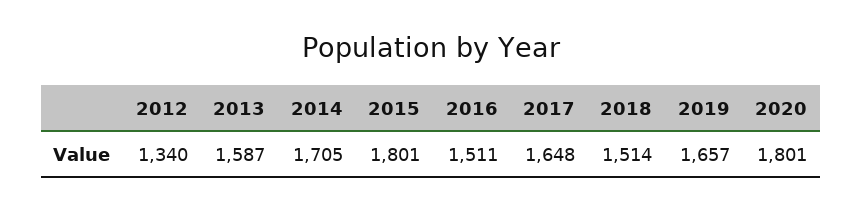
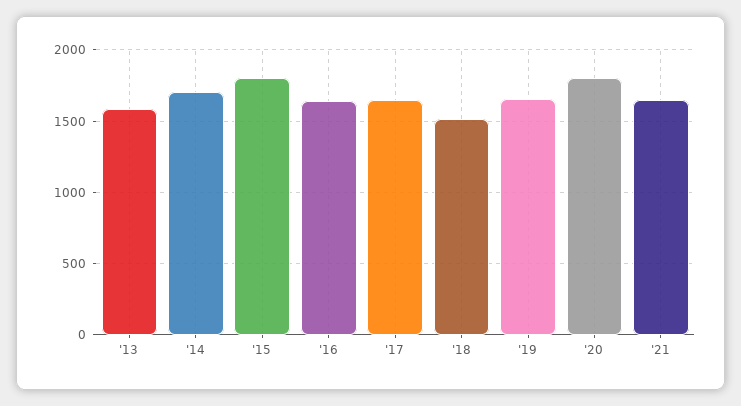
2012: 1340 -> none
2016: 1511 -> 1650
'21: none -> 1650

